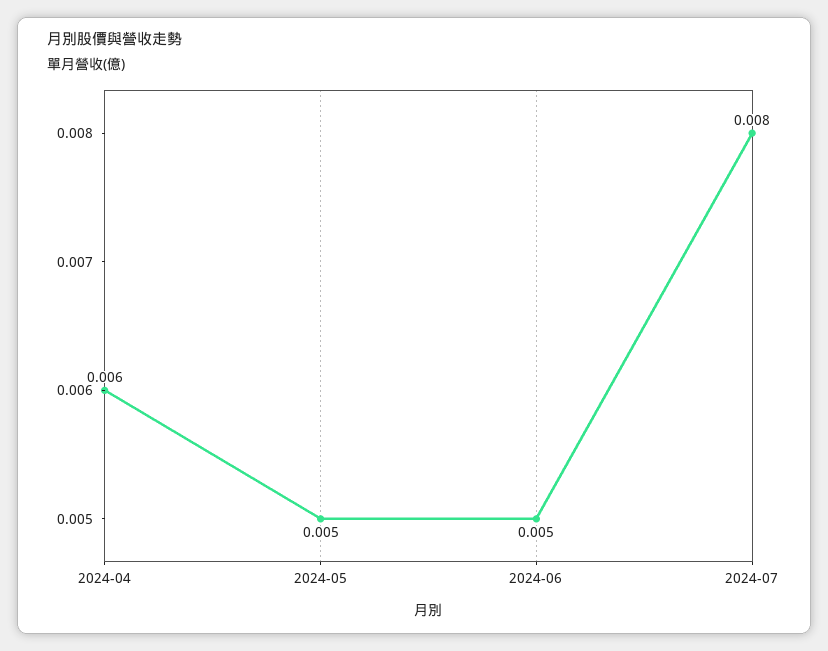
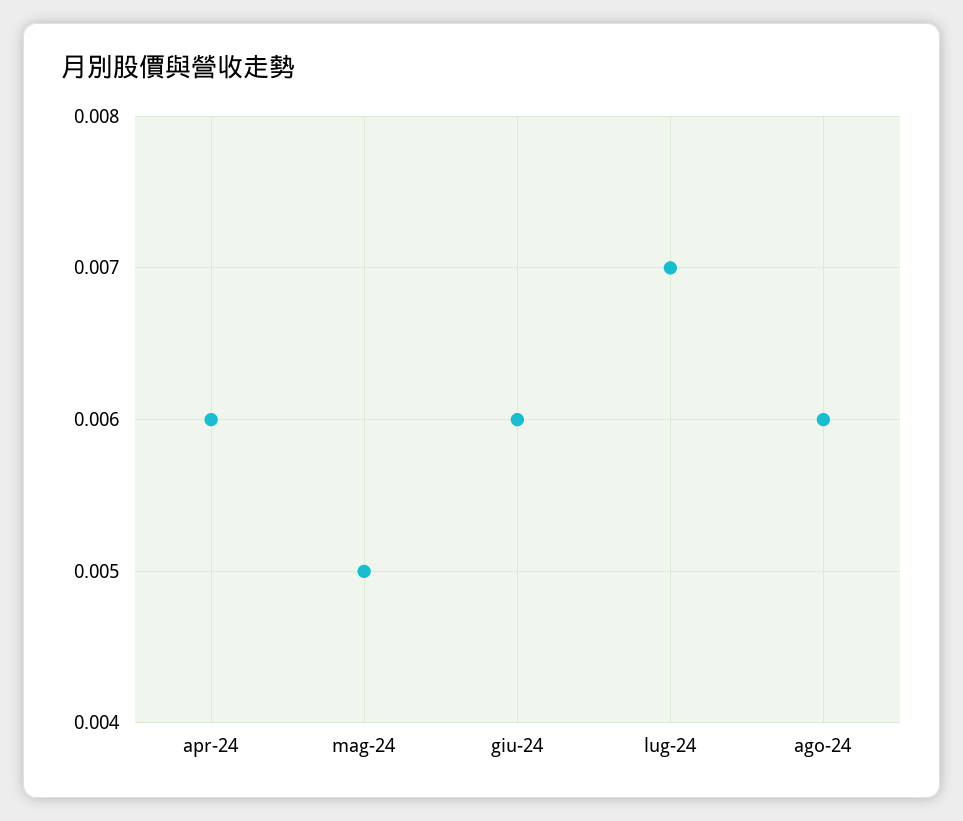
2024-06: 0.005 -> 0.006
2024-07: 0.008 -> 0.007
ago-24: none -> 0.006

